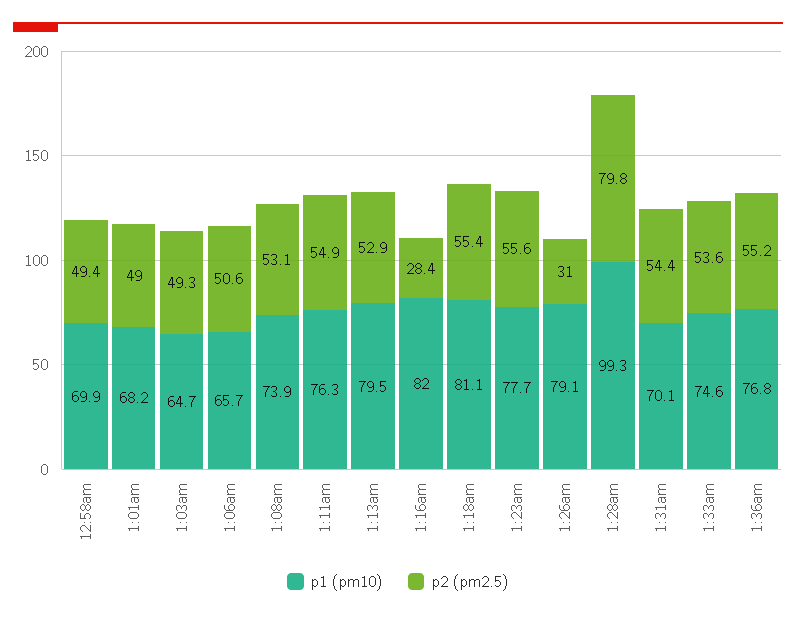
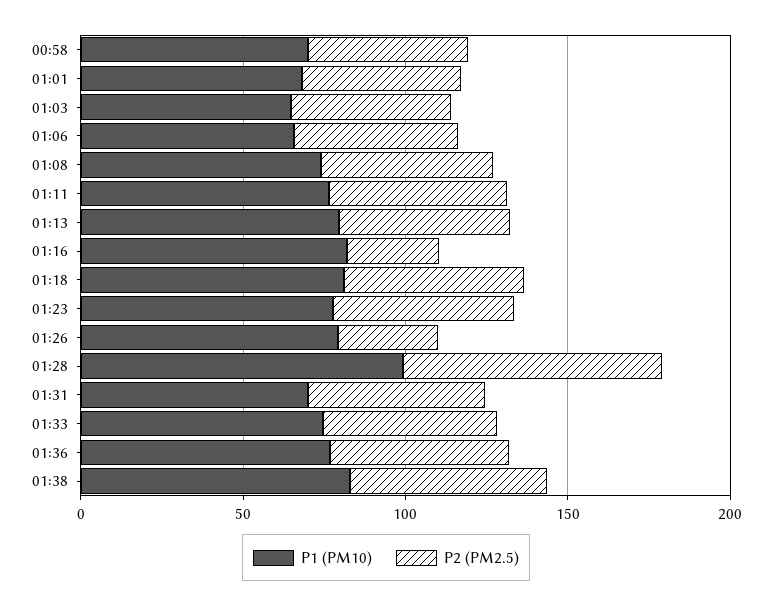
p1 (pm10), 01:38: none -> 80
p2 (pm2.5), 01:38: none -> 60

